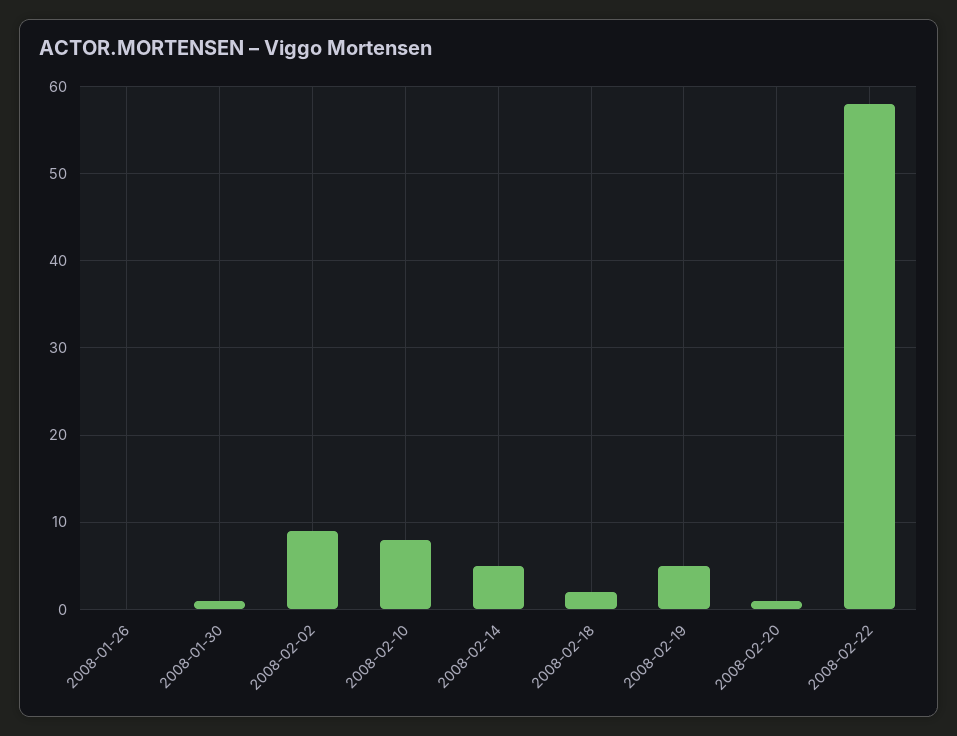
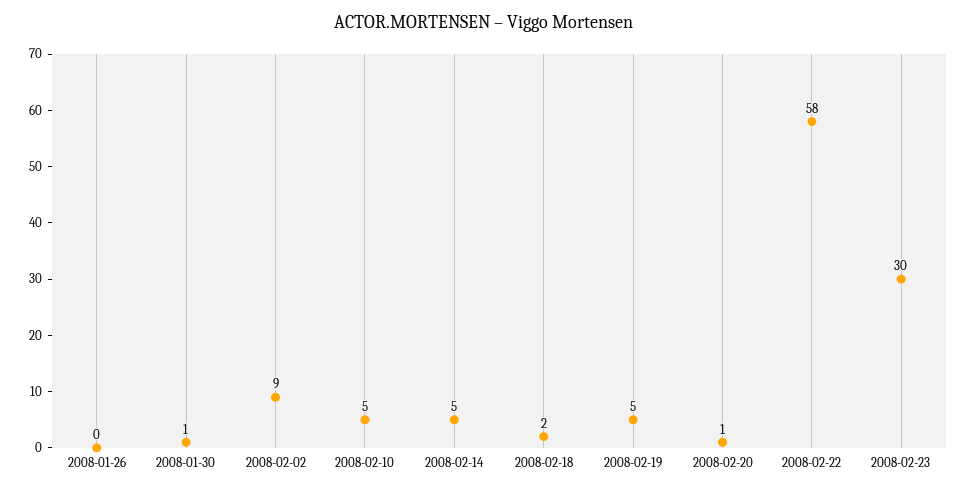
2008-02-10: 8 -> 5
2008-02-23: none -> 30

